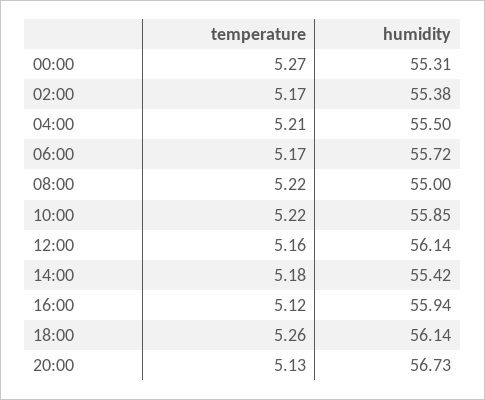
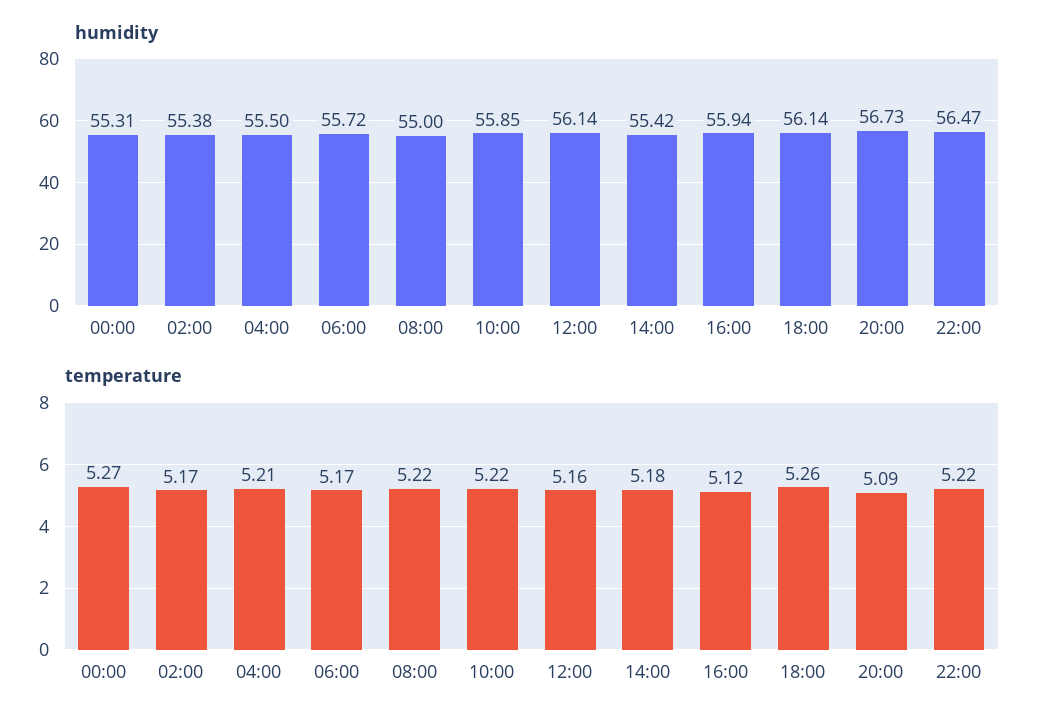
temperature, 20:00: 5.13 -> 5.09
humidity, 22:00: none -> 56.47
temperature, 22:00: none -> 5.22

